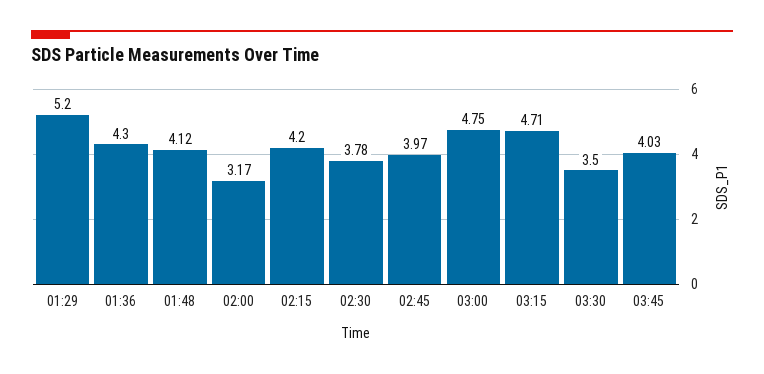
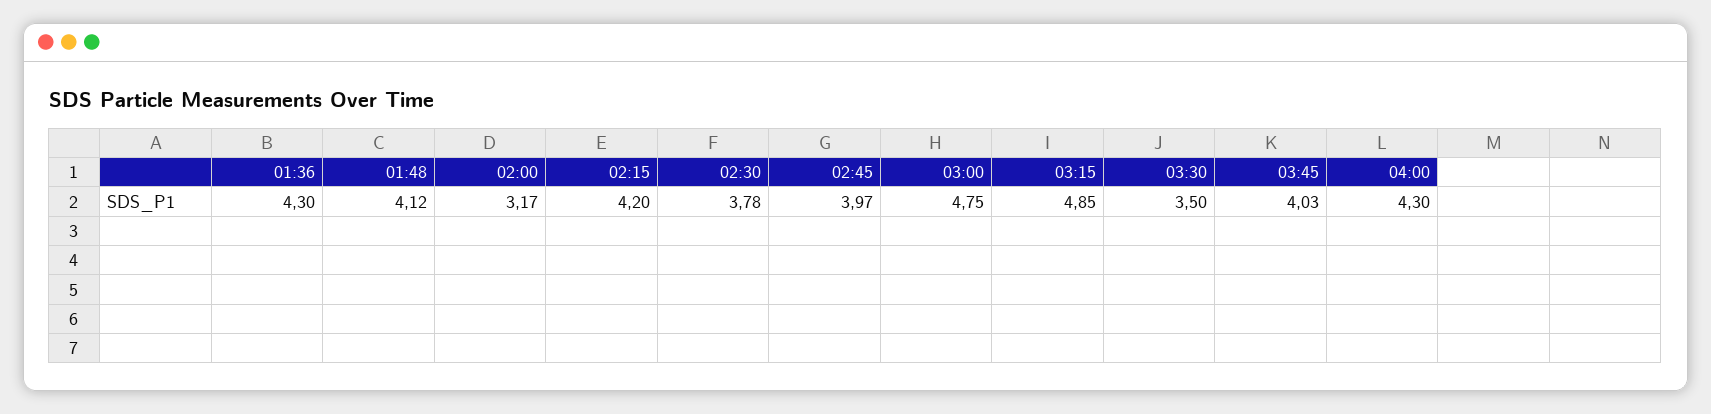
01:29: 5.2 -> none
03:15: 4.71 -> 4.85
04:00: none -> 4.3

